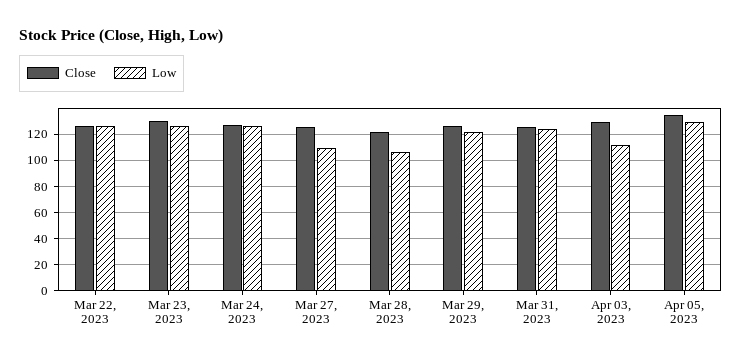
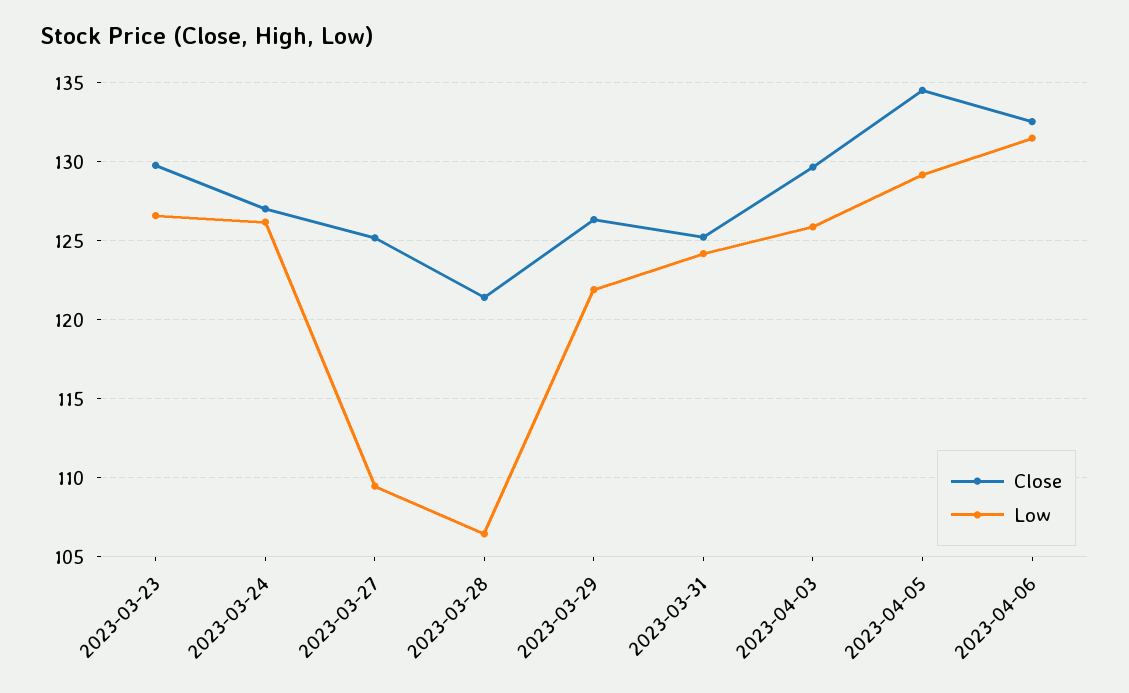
Close, Mar 22, 2023: 125 -> none
Low, Mar 22, 2023: 125 -> none
Low, Apr 03, 2023: 110 -> 126
Close, 2023-04-06: none -> 132.5
Low, 2023-04-06: none -> 131.5

